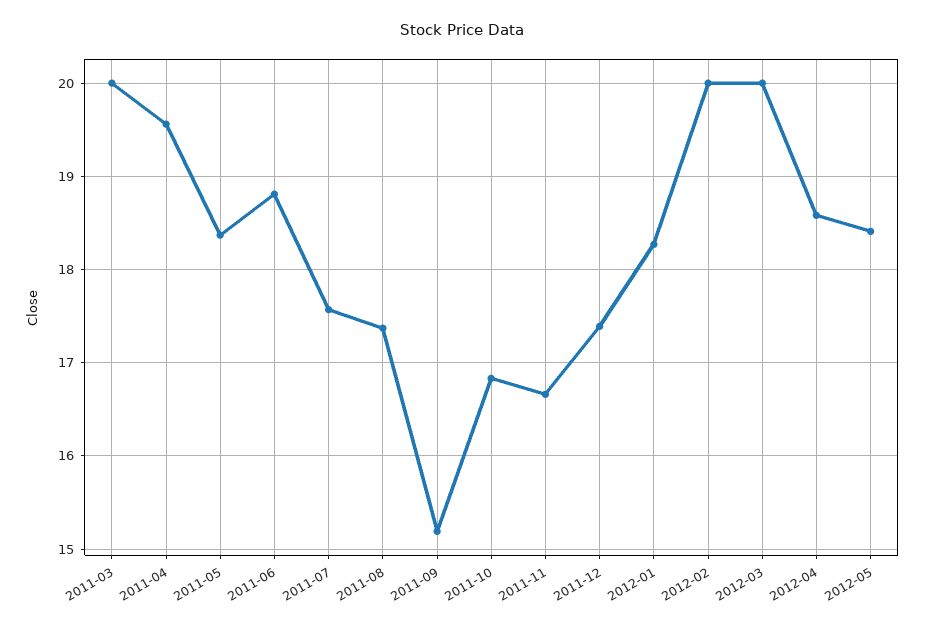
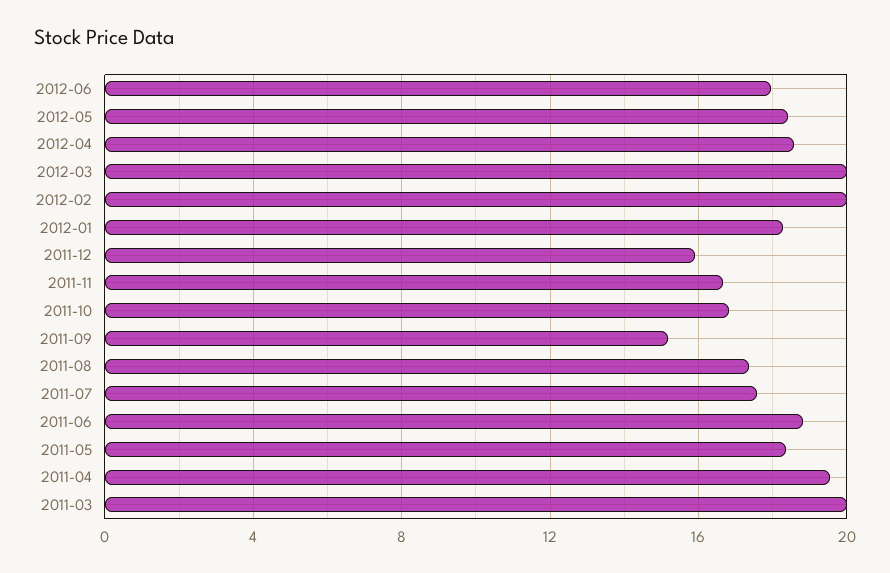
2011-12: 17.4 -> 16
2012-06: none -> 18

